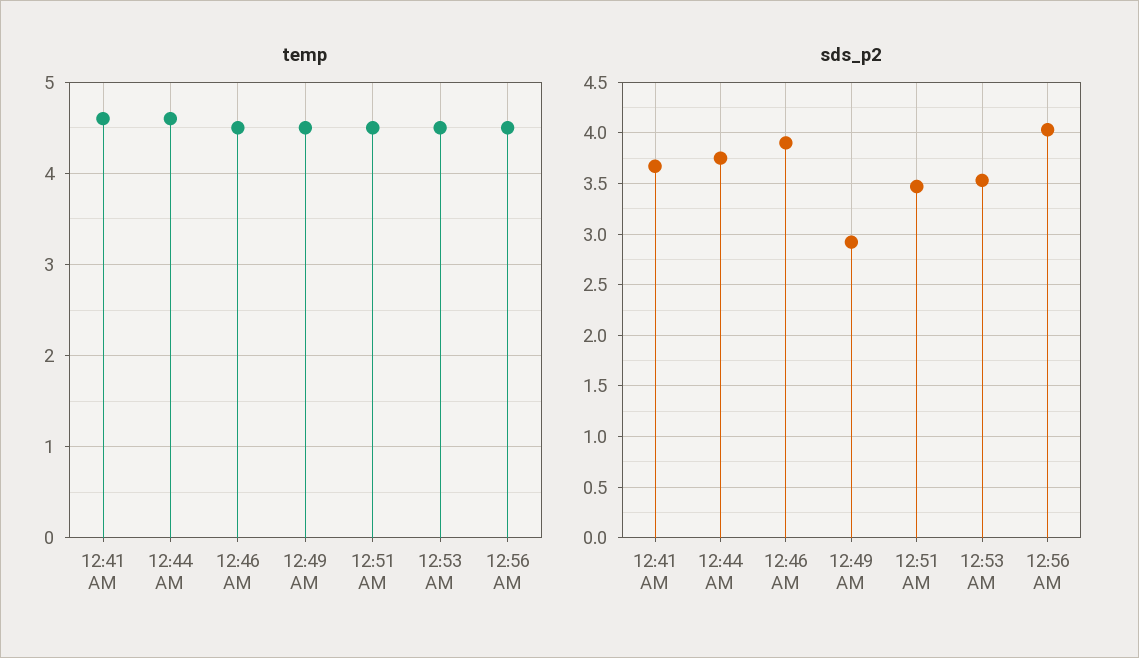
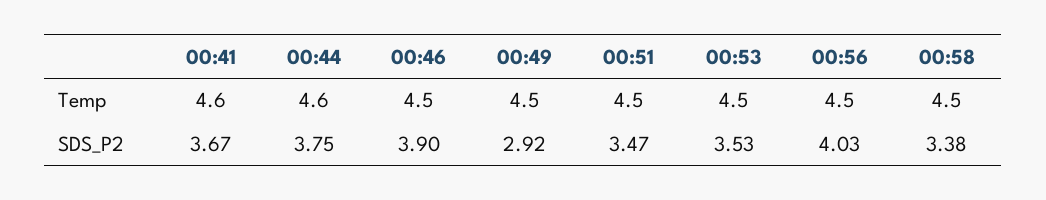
temp, 00:58: none -> 4.5
sds_p2, 00:58: none -> 3.38

